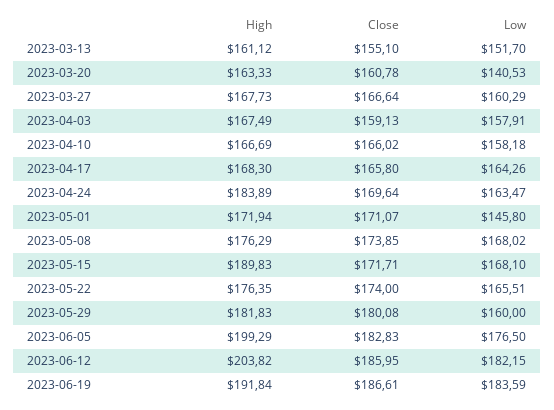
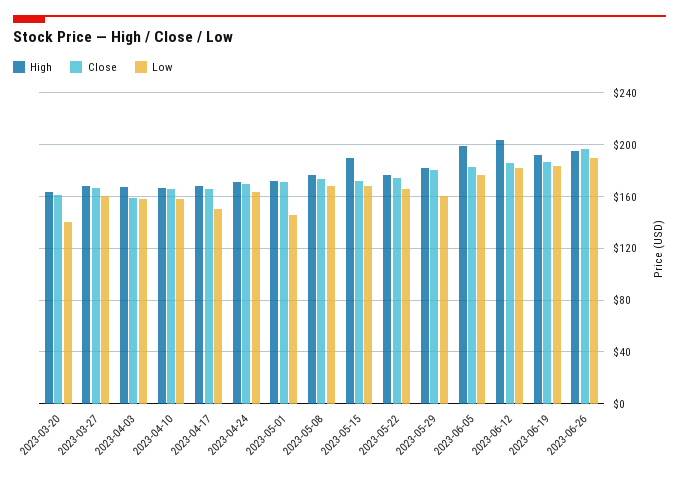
High, 2023-03-13: 161.12 -> none
Close, 2023-03-13: 155.1 -> none
Low, 2023-03-13: 151.7 -> none
Low, 2023-04-17: 164.26 -> 150
High, 2023-04-24: 183.89 -> 170
High, 2023-06-26: none -> 195
Close, 2023-06-26: none -> 195
Low, 2023-06-26: none -> 190

